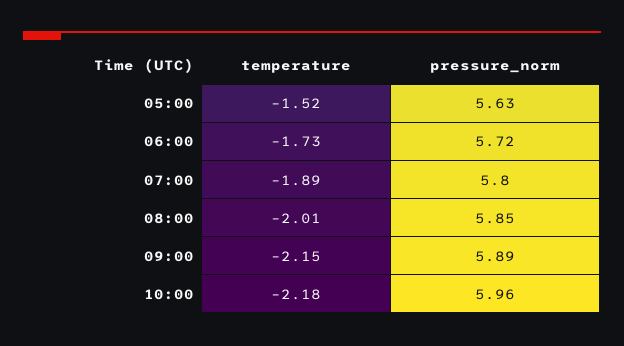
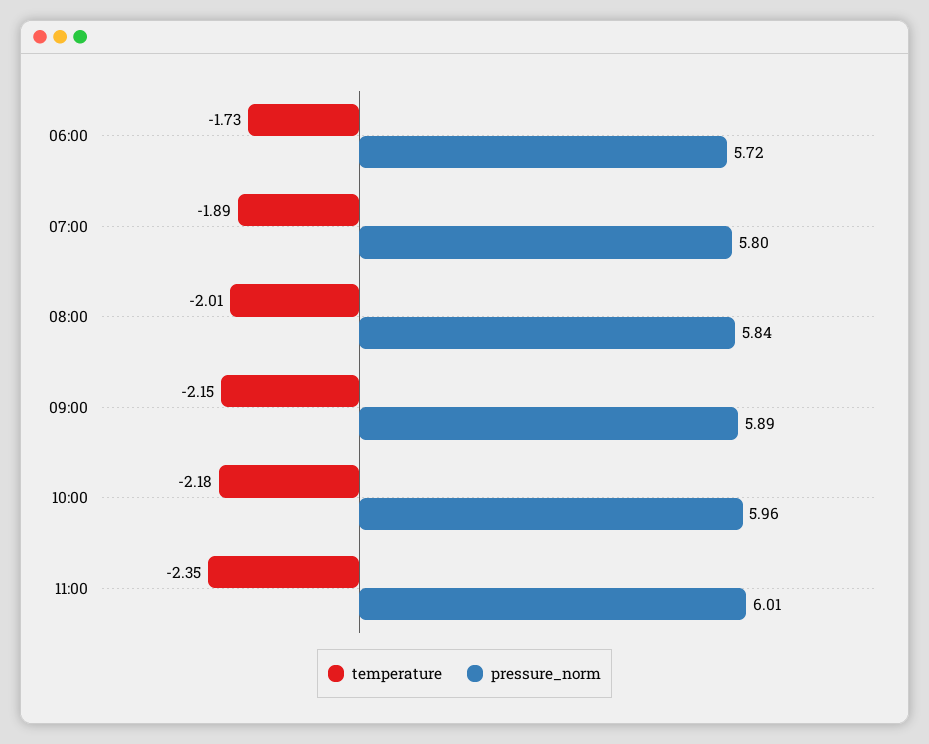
temperature, 05:00: -1.52 -> none
pressure_norm, 05:00: 5.63 -> none
pressure_norm, 08:00: 5.85 -> 5.84
temperature, 11:00: none -> -2.35
pressure_norm, 11:00: none -> 6.01

